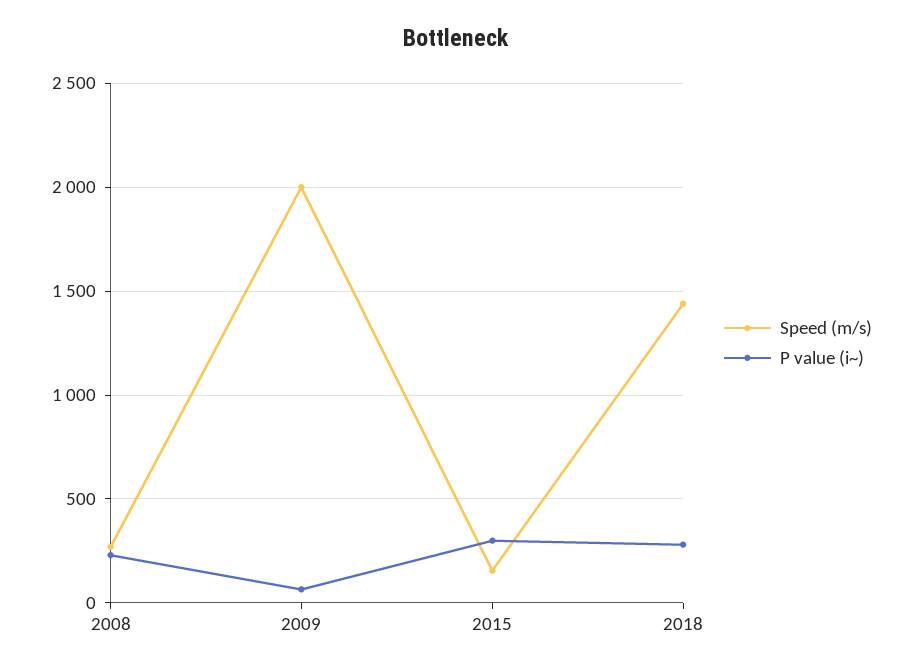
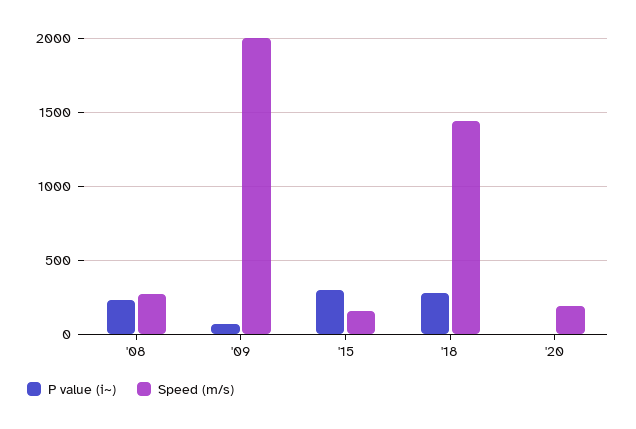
P value (i~), '20: none -> 0
Speed (m/s), '20: none -> 200

